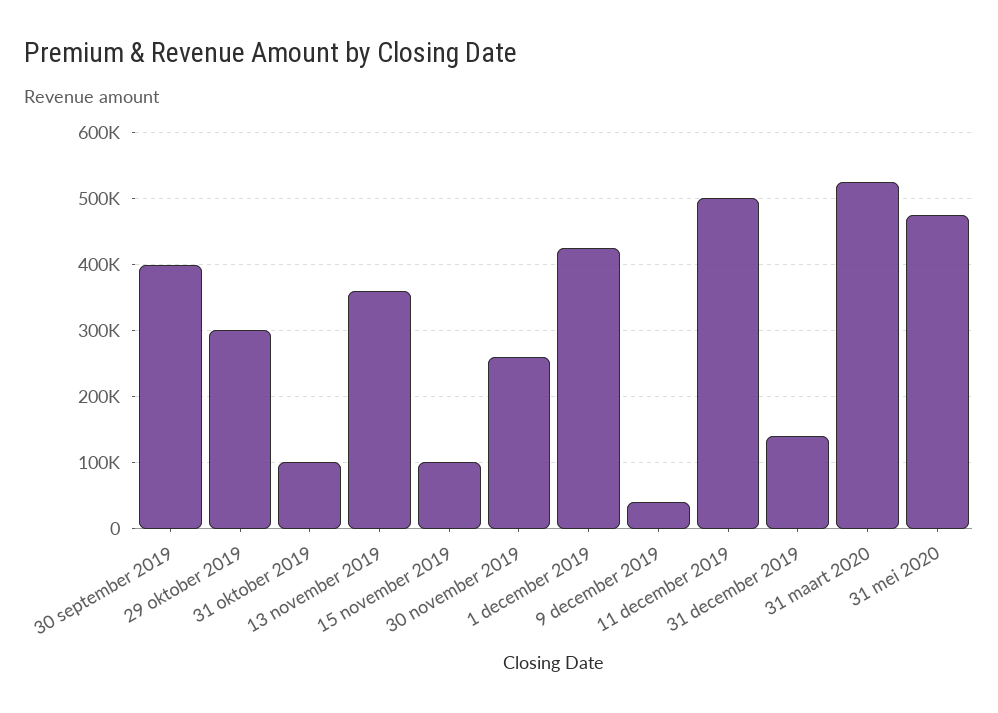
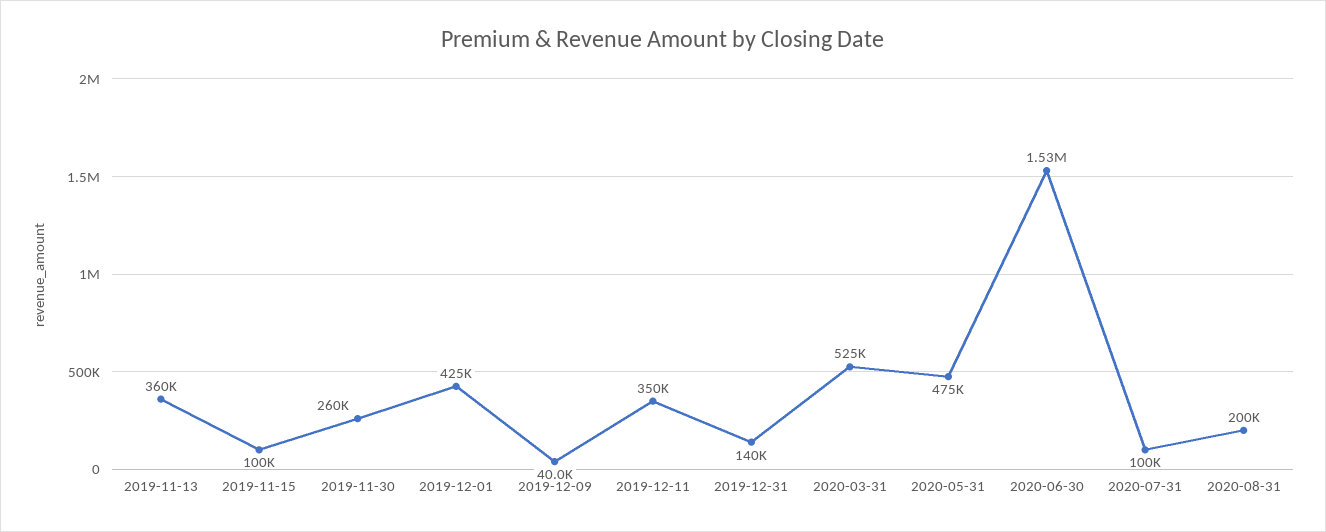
30 september 2019: 400000 -> none
29 oktober 2019: 300000 -> none
31 oktober 2019: 100000 -> none
11 december 2019: 500000 -> 350000
2020-06-30: none -> 1530000
2020-07-31: none -> 100000
2020-08-31: none -> 200000

